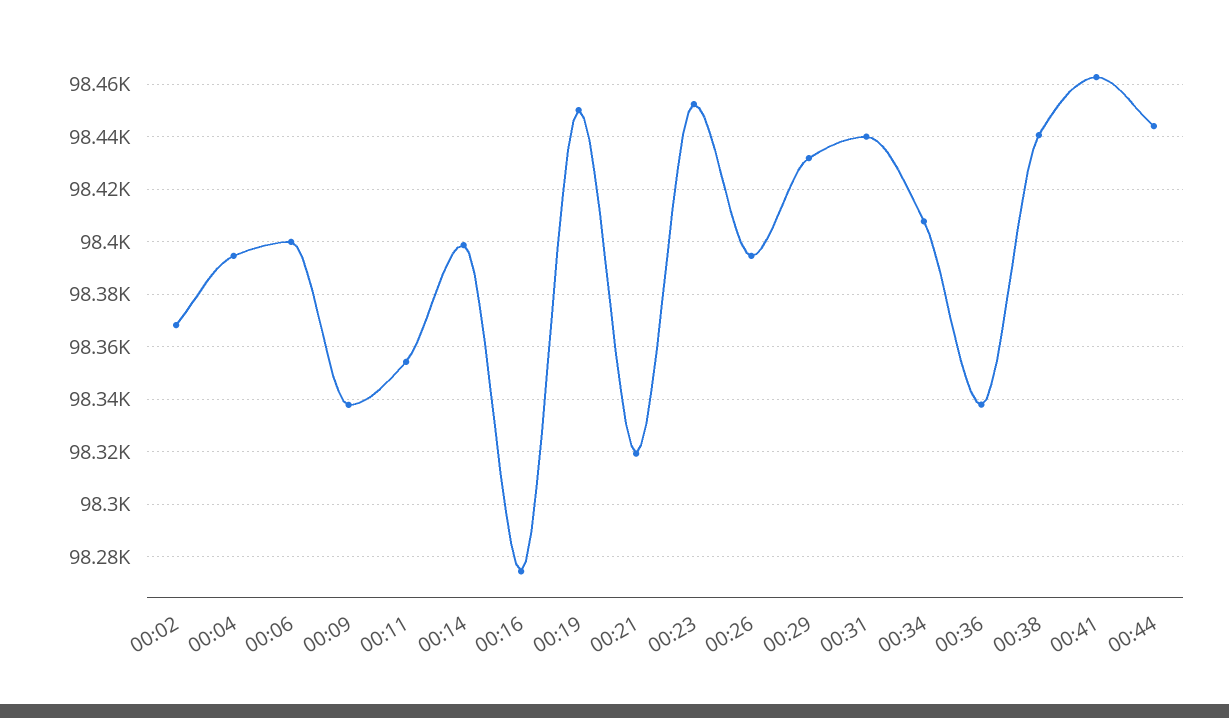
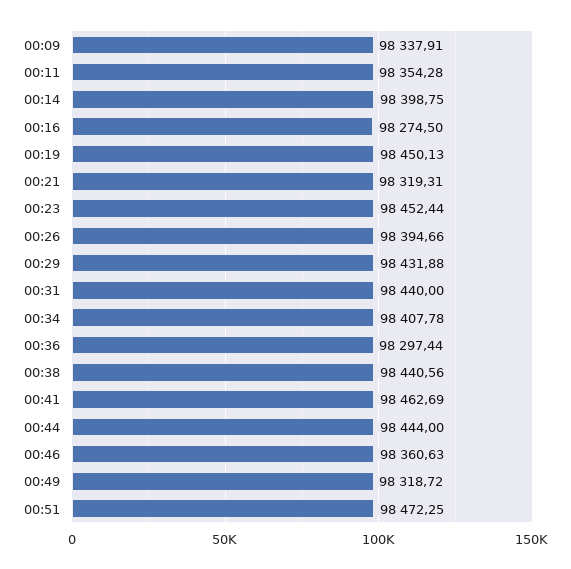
00:02: 98367.5 -> none
00:04: 98395 -> none
00:06: 98400 -> none
00:36: 98337.5 -> 98297.44
00:46: none -> 98360.63
00:49: none -> 98318.72
00:51: none -> 98472.25

